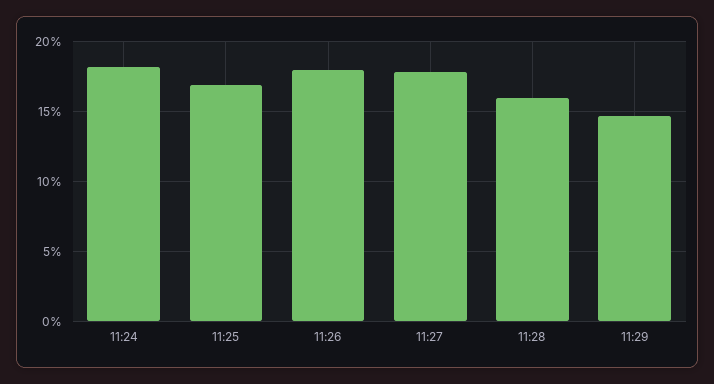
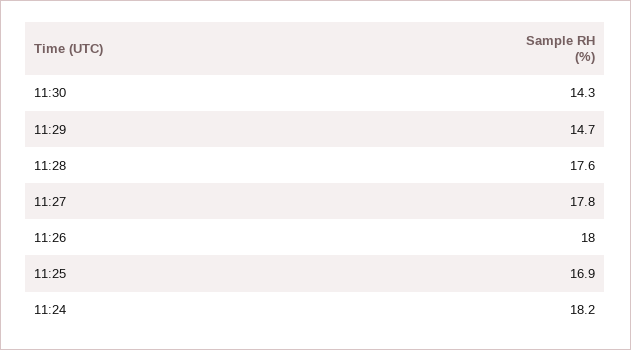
11:28: 16 -> 17.6
11:30: none -> 14.3

